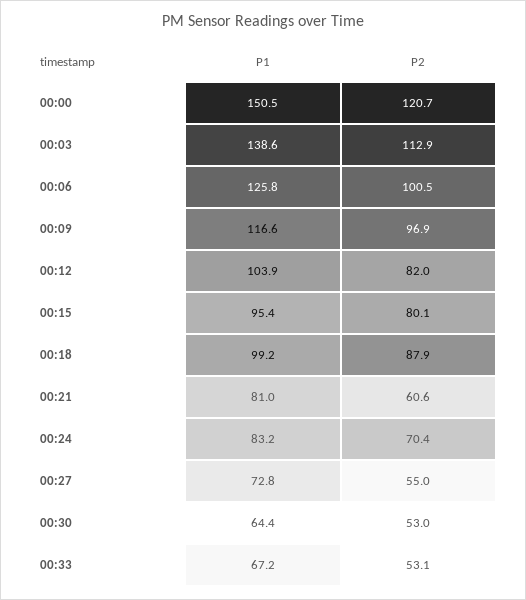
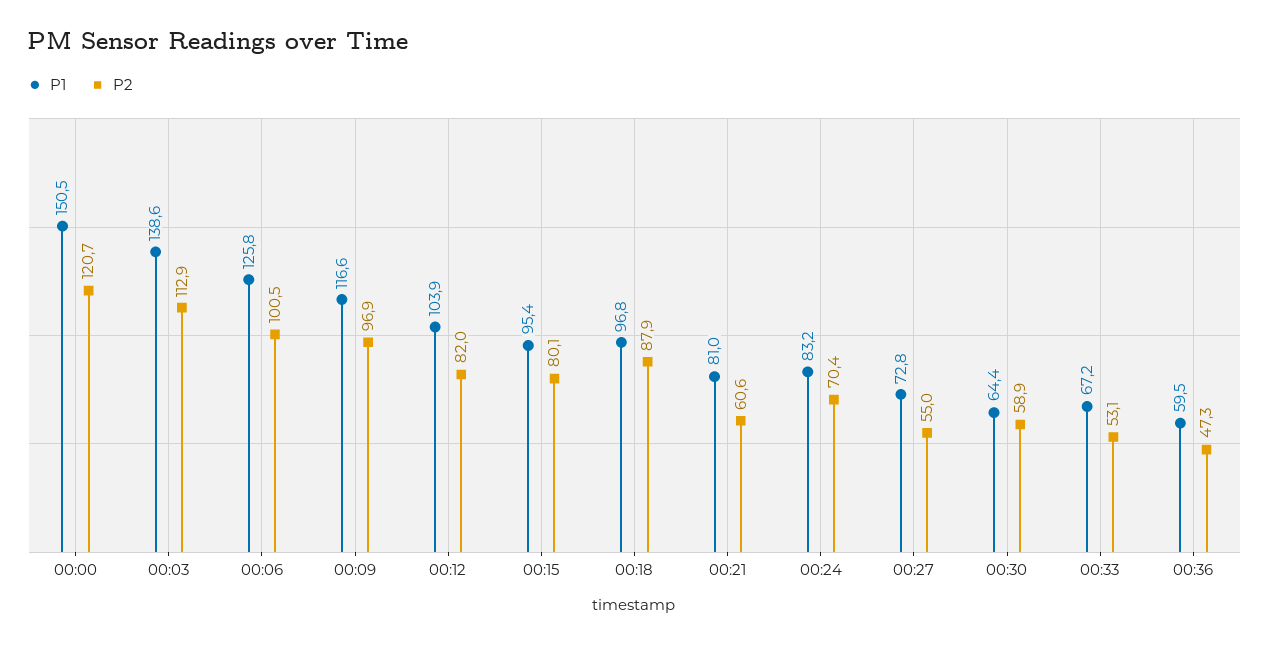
P1, 00:18: 99.2 -> 96.8
P2, 00:30: 53 -> 58.9
P1, 00:36: none -> 59.5
P2, 00:36: none -> 47.3

